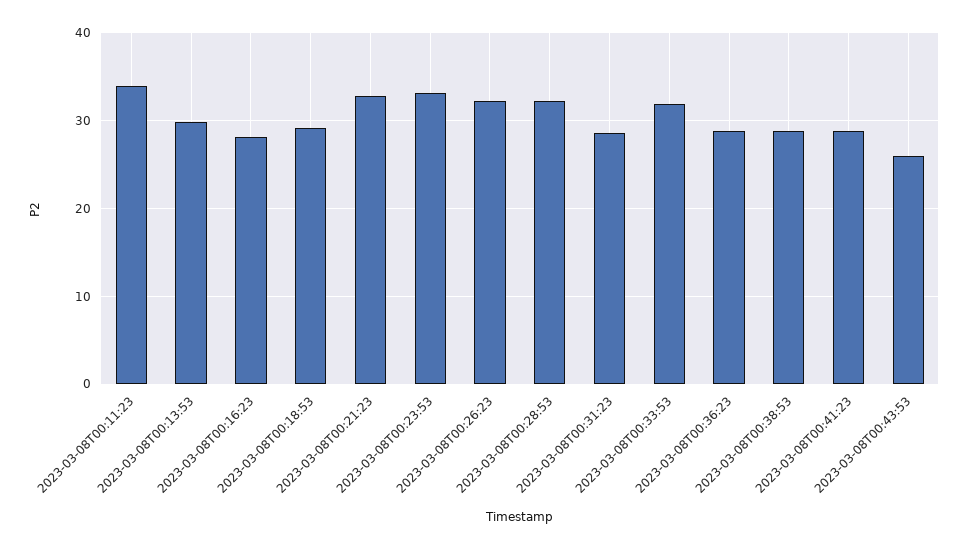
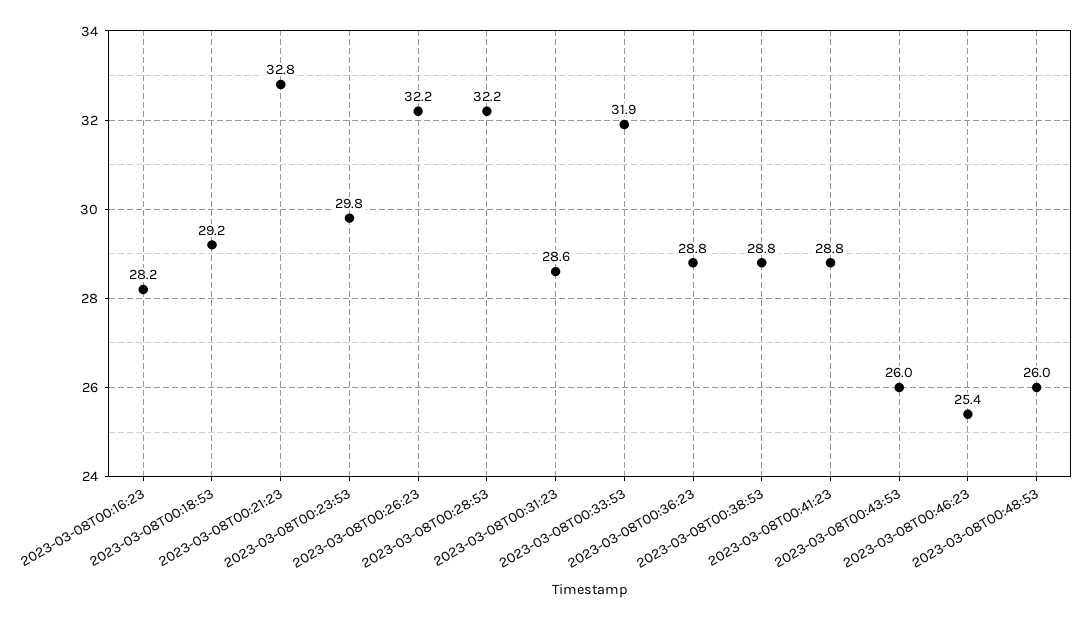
2023-03-08T00:11:23: 34 -> none
2023-03-08T00:13:53: 30 -> none
2023-03-08T00:23:53: 33 -> 29.8
2023-03-08T00:46:23: none -> 25.4
2023-03-08T00:48:53: none -> 26

